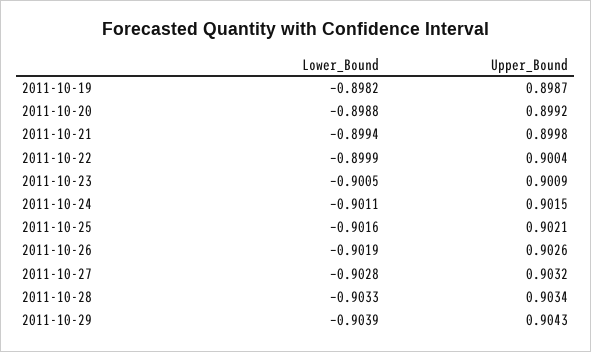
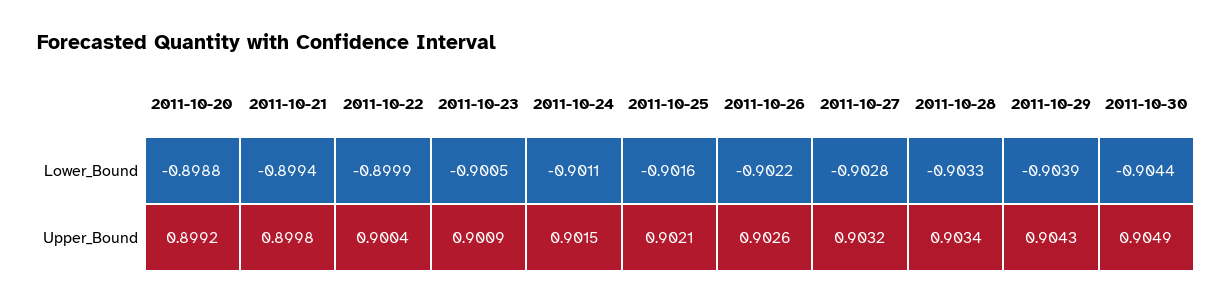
Lower_Bound, 2011-10-19: -0.8982 -> none
Upper_Bound, 2011-10-19: 0.8987 -> none
Lower_Bound, 2011-10-26: -0.9019 -> -0.9022
Lower_Bound, 2011-10-30: none -> -0.9044
Upper_Bound, 2011-10-30: none -> 0.9049

